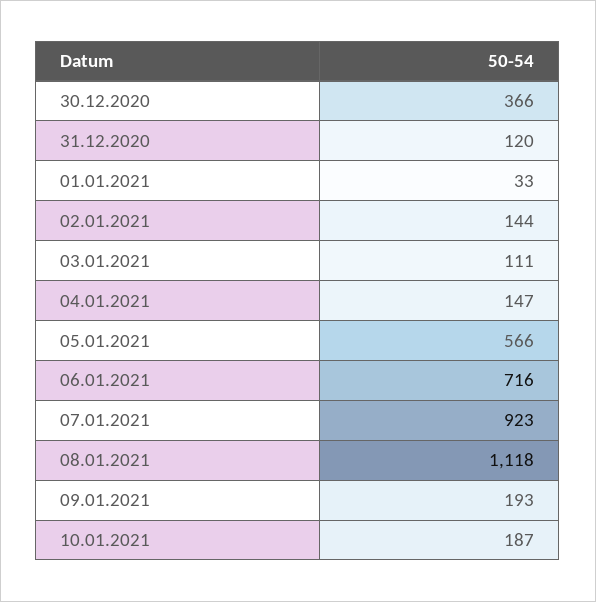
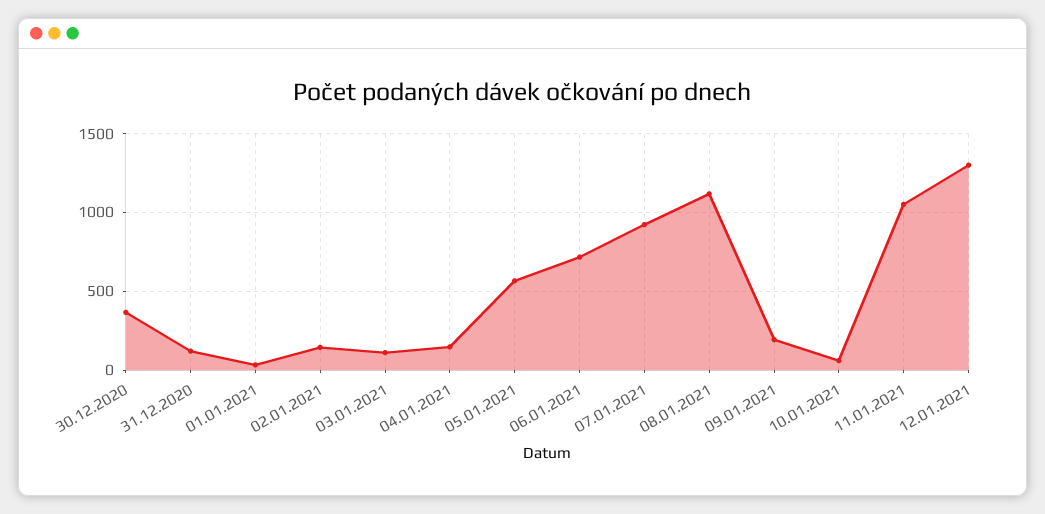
10.01.2021: 187 -> 50
11.01.2021: none -> 1050
12.01.2021: none -> 1300

